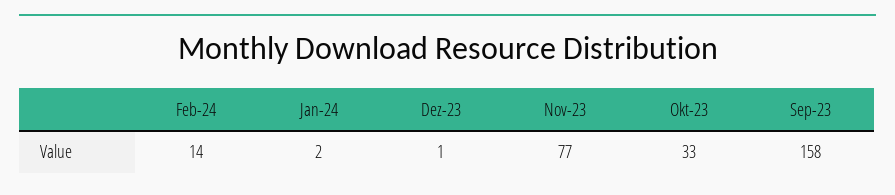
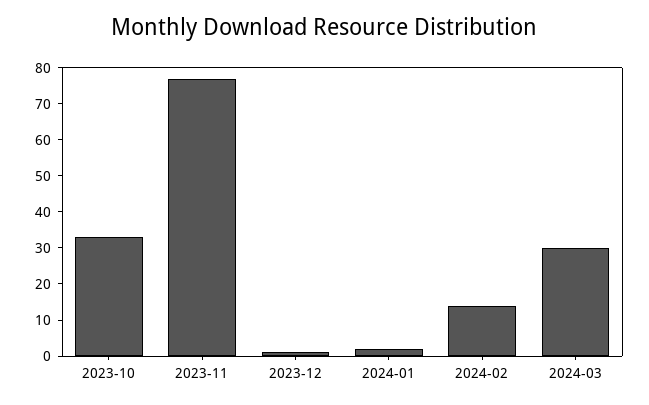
Sep-23: 158 -> none
2024-03: none -> 30

